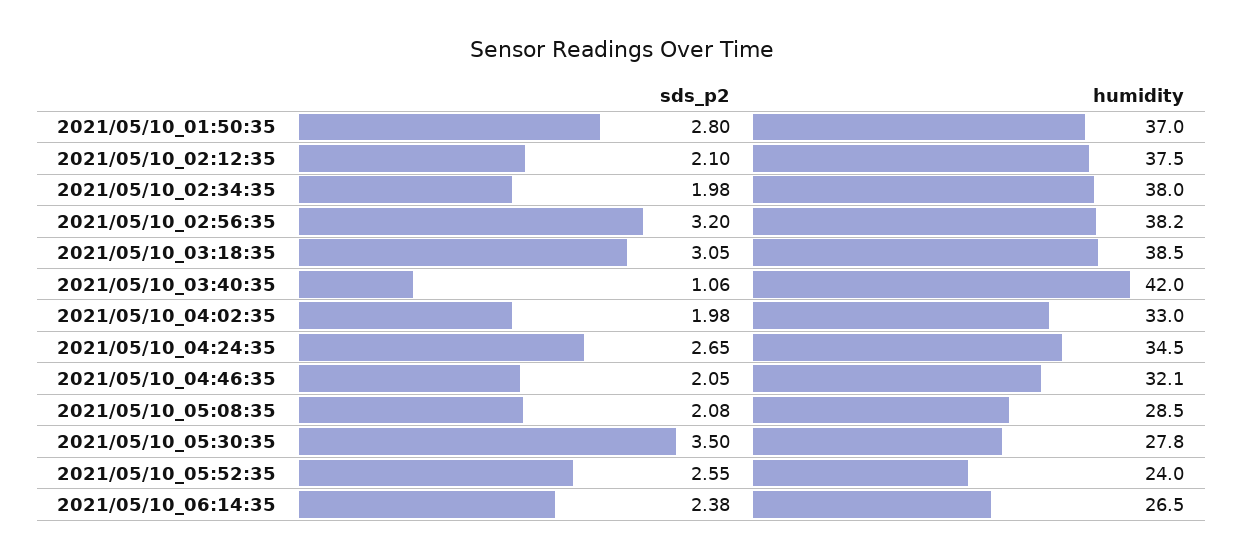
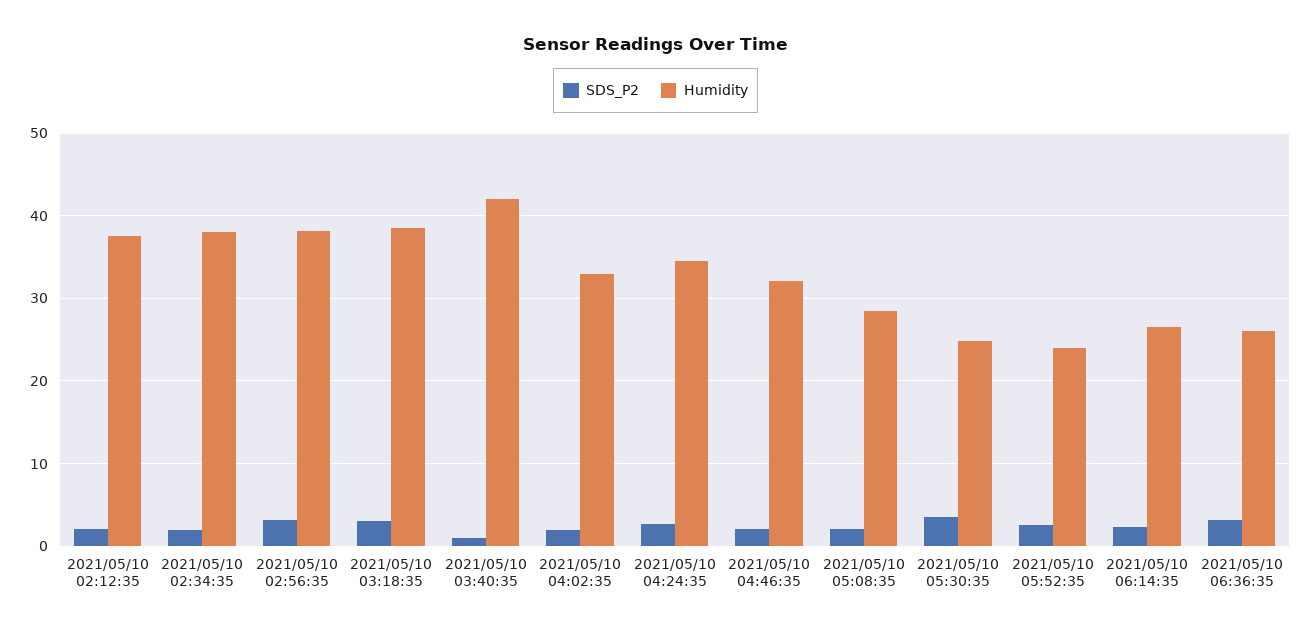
sds_p2, 2021/05/10_01:50:35: 2.8 -> none
humidity, 2021/05/10_01:50:35: 37 -> none
humidity, 2021/05/10_05:30:35: 27.8 -> 25
sds_p2, 2021/05/10 06:36:35: none -> 3
humidity, 2021/05/10 06:36:35: none -> 26

